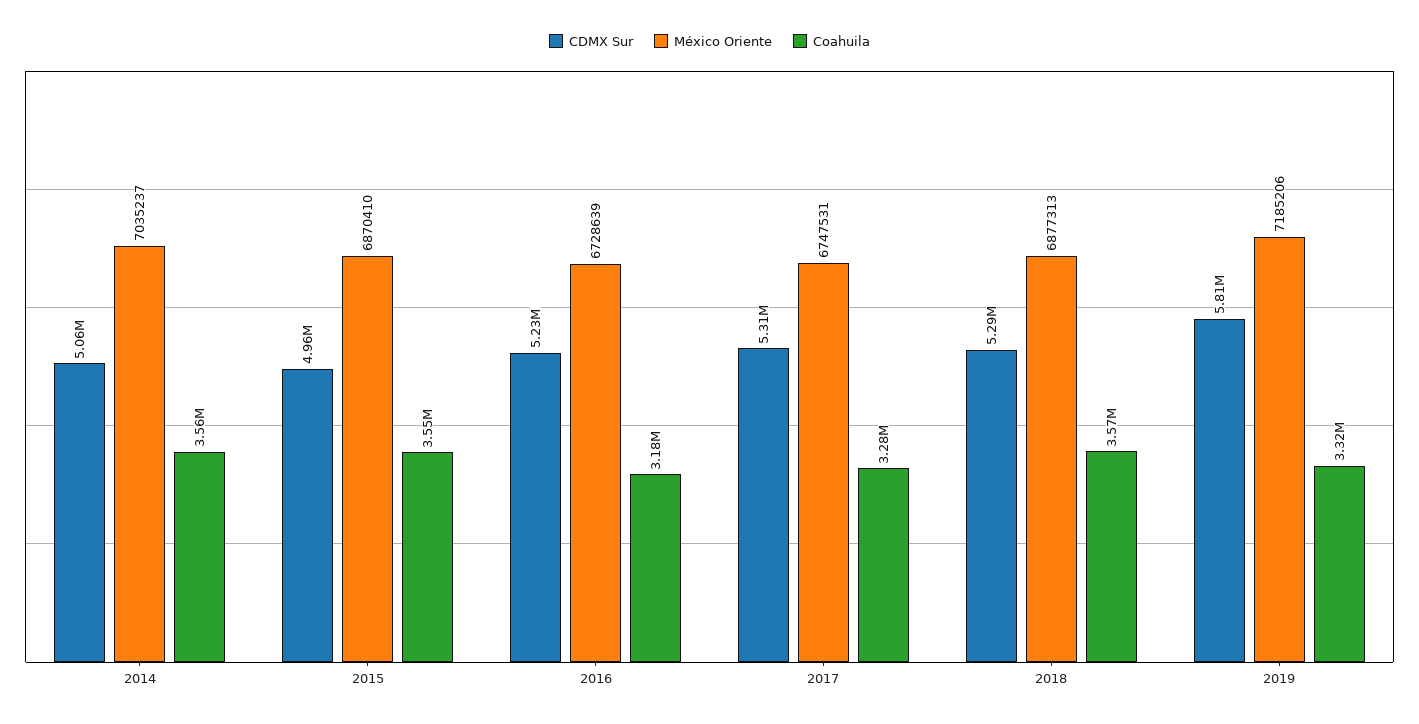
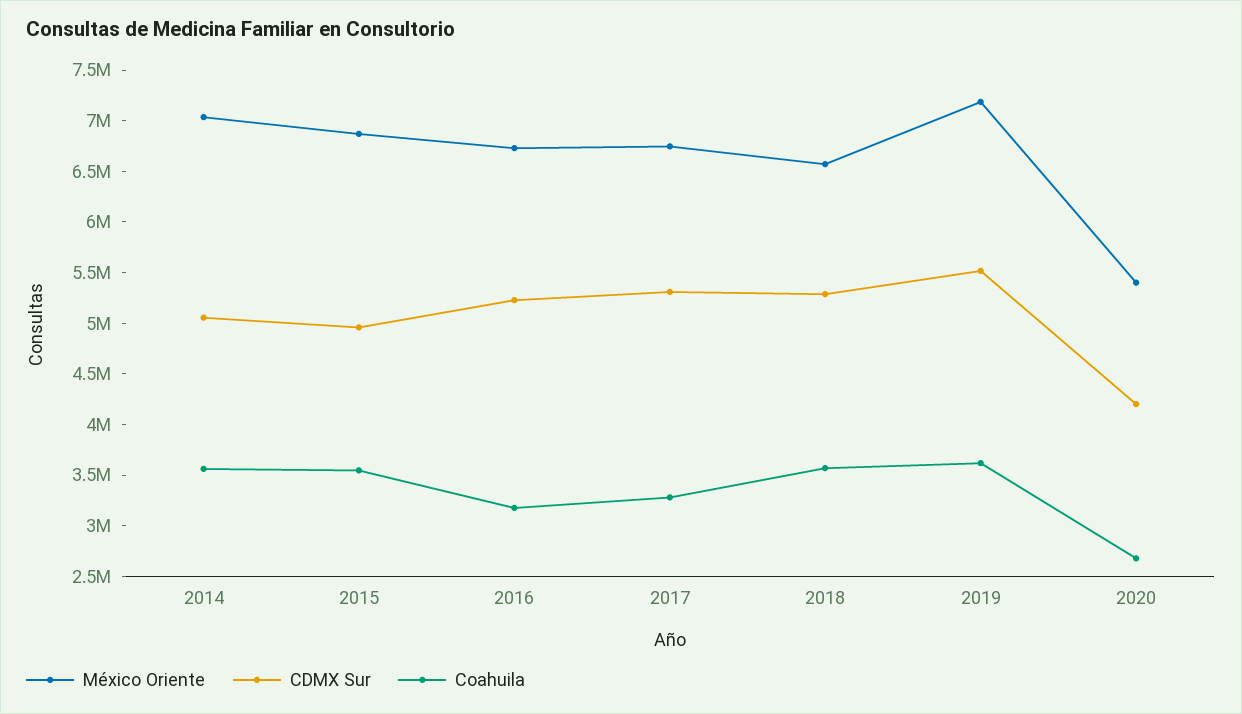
México Oriente, 2018: 6877313 -> 6600000
CDMX Sur, 2019: 5810000 -> 5500000
Coahuila, 2019: 3320000 -> 3600000
México Oriente, 2020: none -> 5400000
CDMX Sur, 2020: none -> 4200000
Coahuila, 2020: none -> 2700000

